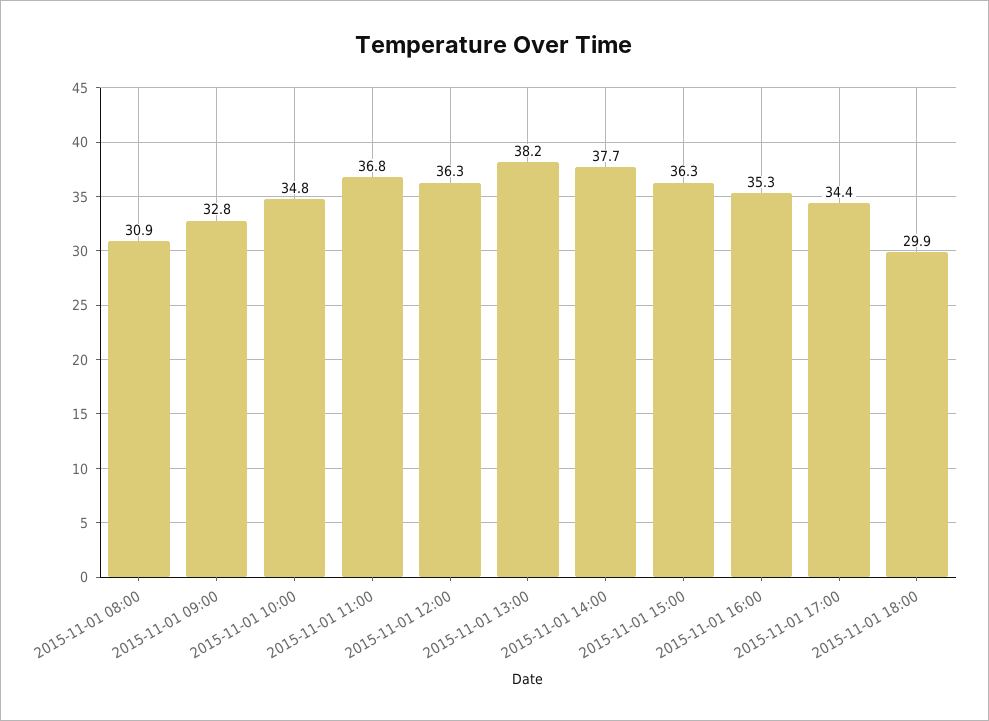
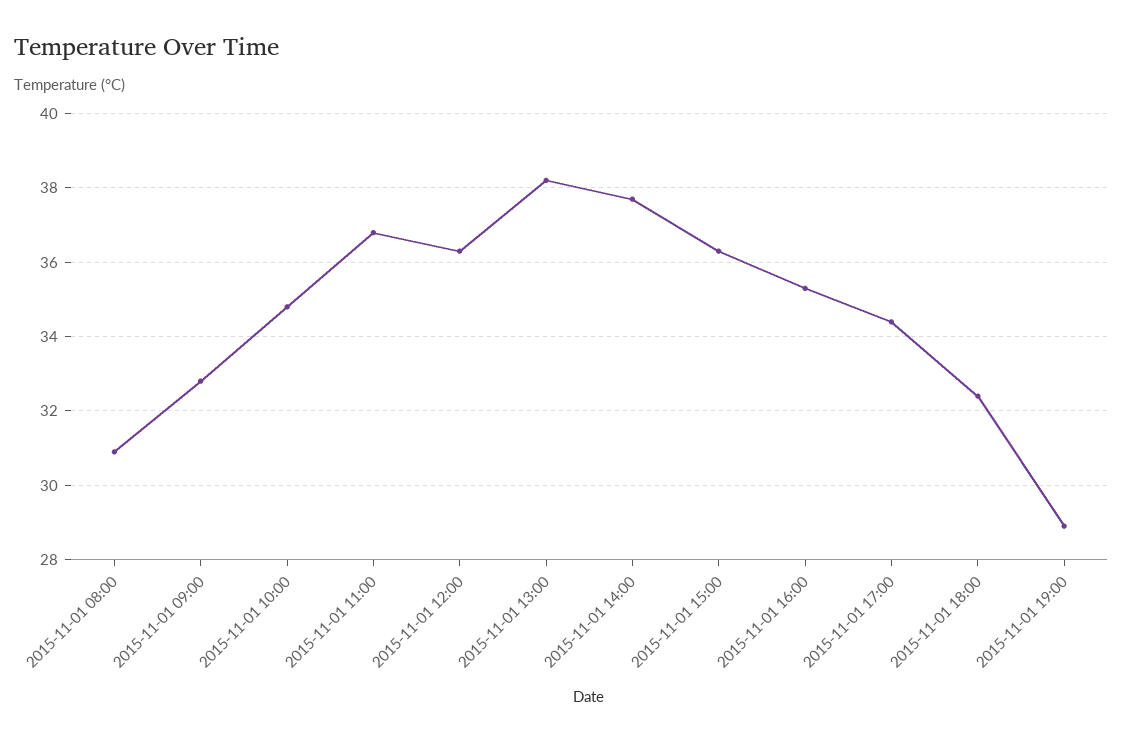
2015-11-01 18:00: 29.9 -> 32.5
2015-11-01 19:00: none -> 29

